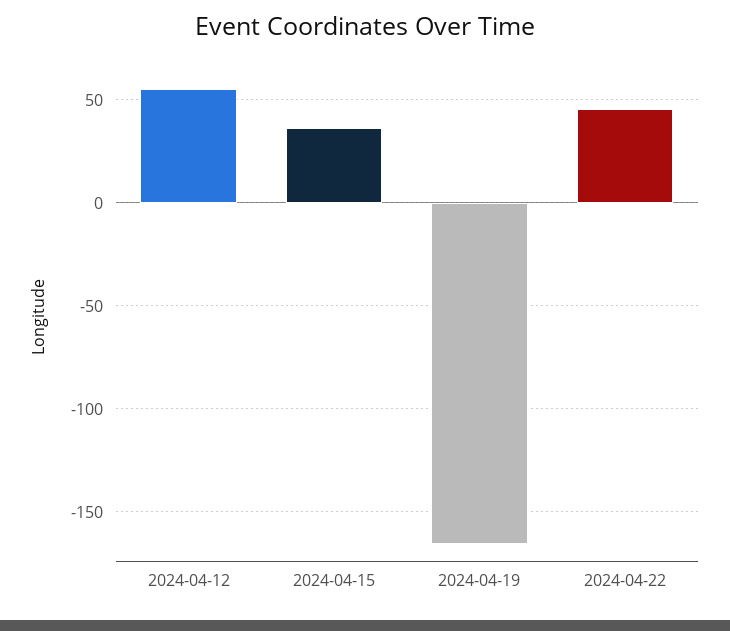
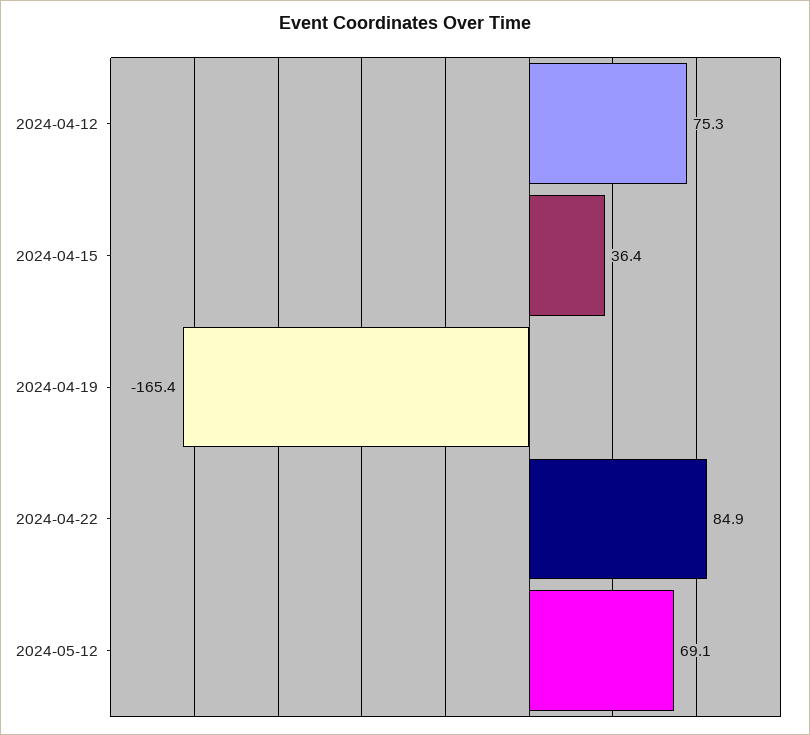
2024-04-12: 55 -> 75.3
2024-04-22: 45 -> 84.9
2024-05-12: none -> 69.1

